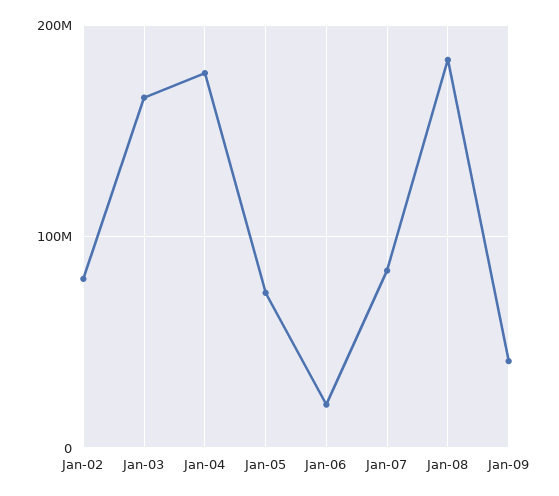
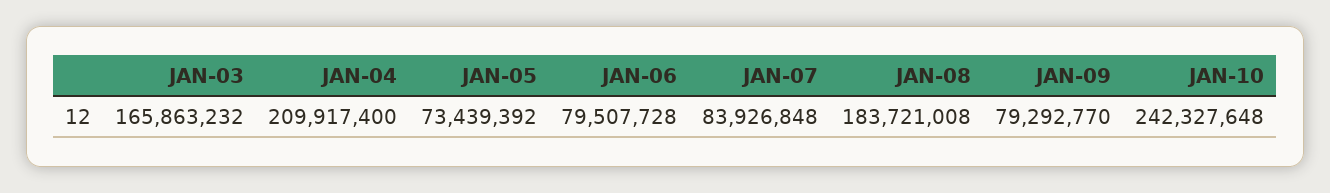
Jan-02: 80000000 -> none
Jan-04: 180000000 -> 209917400
Jan-06: 20000000 -> 79507728
Jan-09: 40000000 -> 79292770
JAN-10: none -> 242327648

